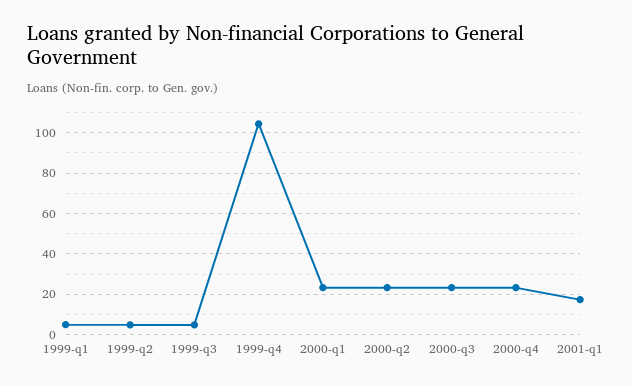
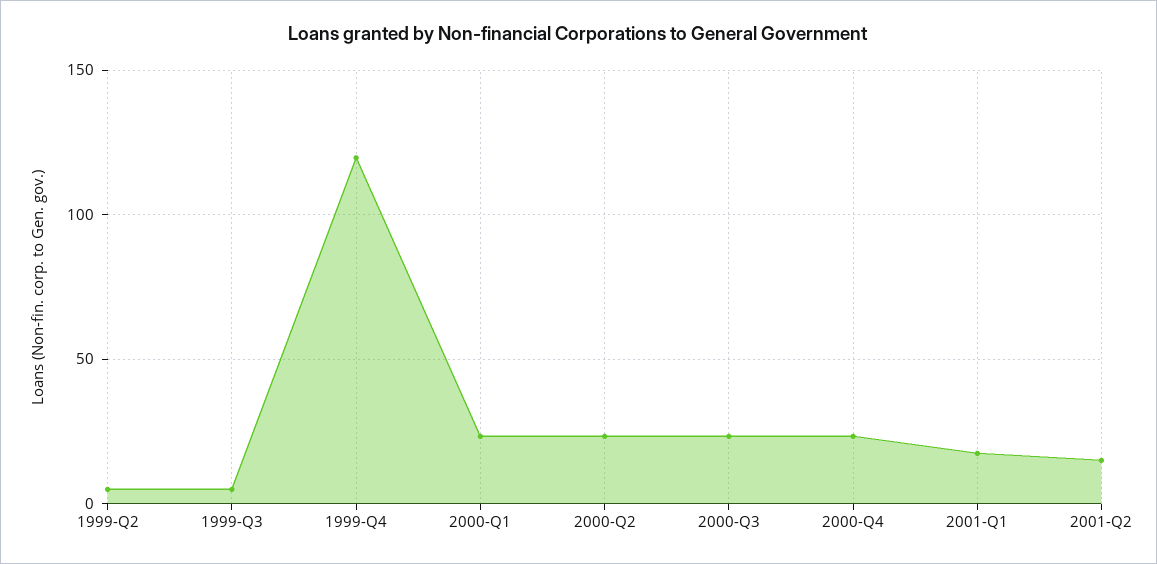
1999-q1: 5 -> none
1999-q4: 105 -> 120
2001-Q2: none -> 15

